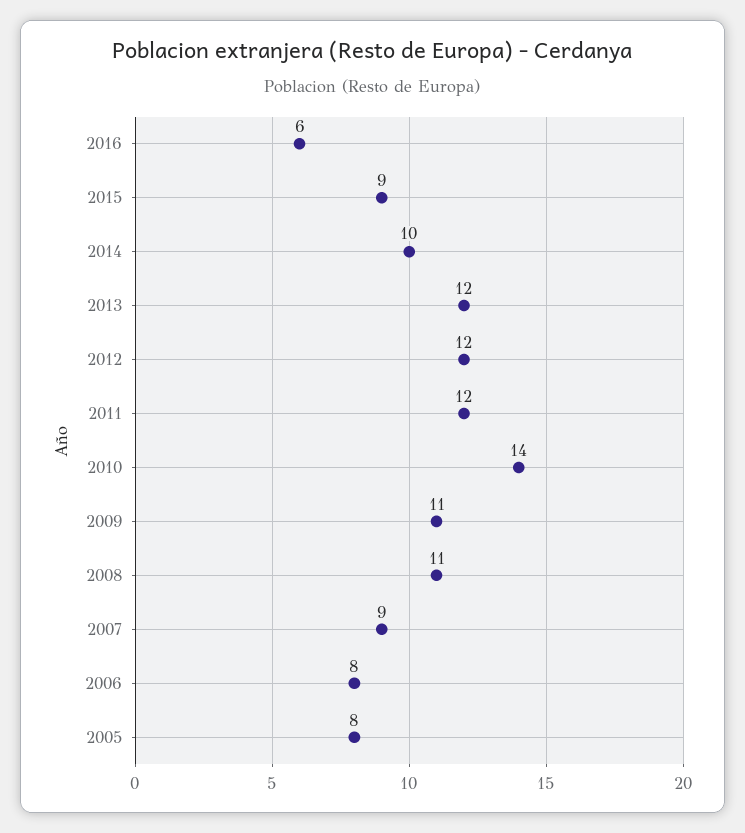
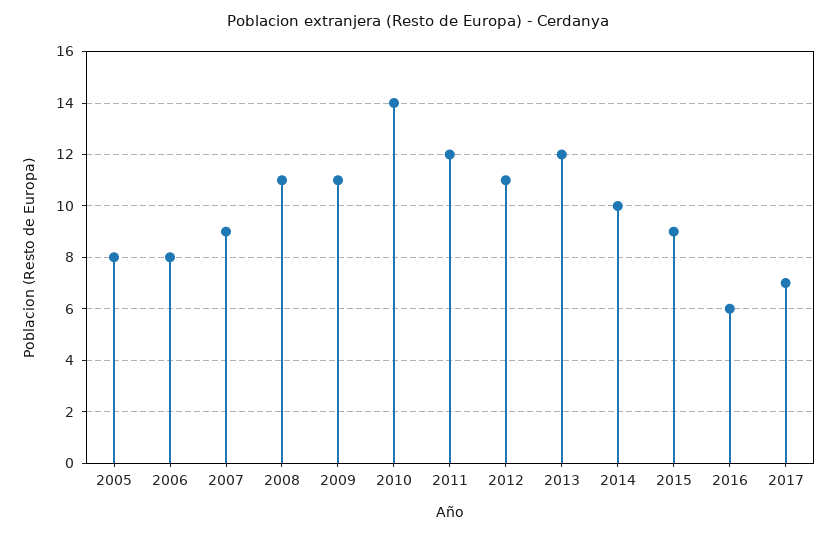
2012: 12 -> 11
2017: none -> 7

